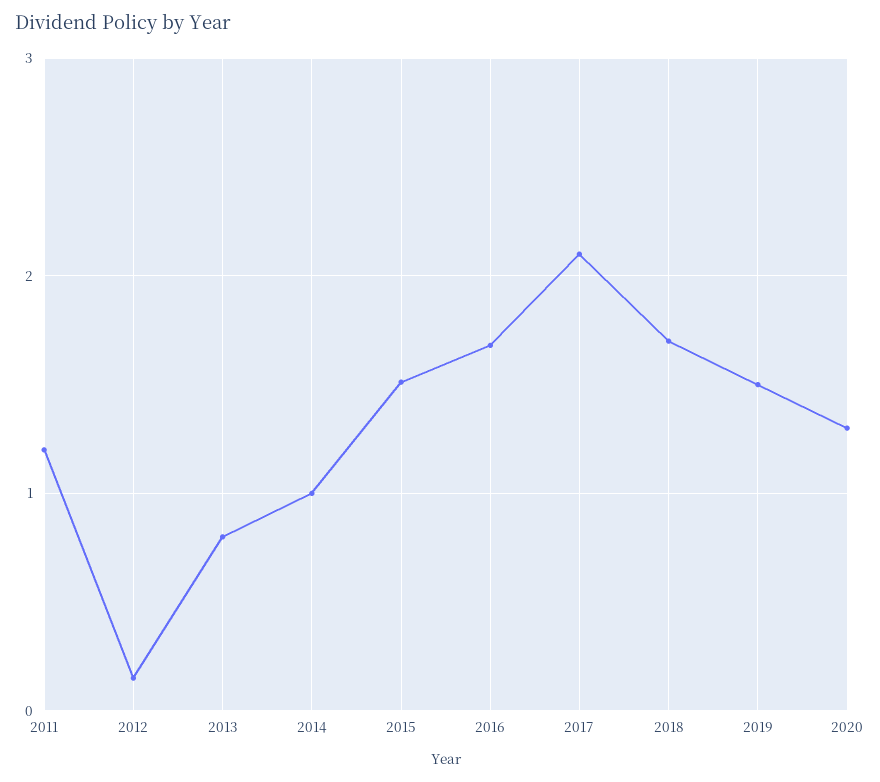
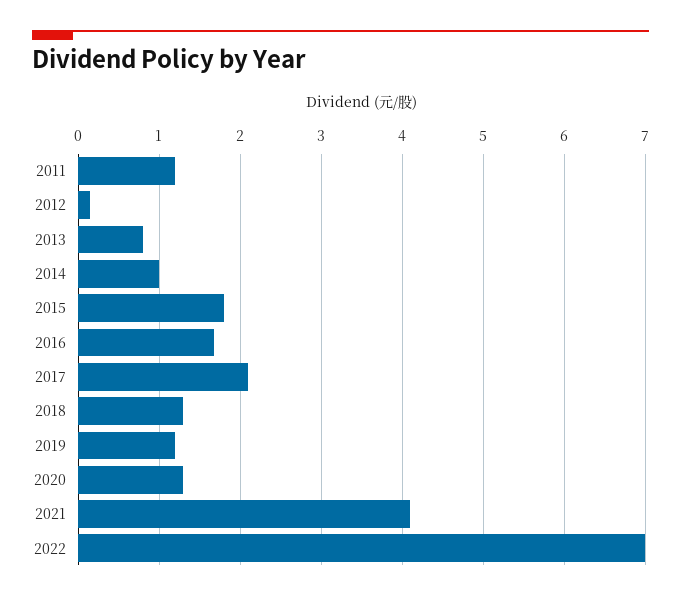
2015: 1.5 -> 1.8
2018: 1.7 -> 1.3
2019: 1.5 -> 1.2
2021: none -> 4.1
2022: none -> 7

